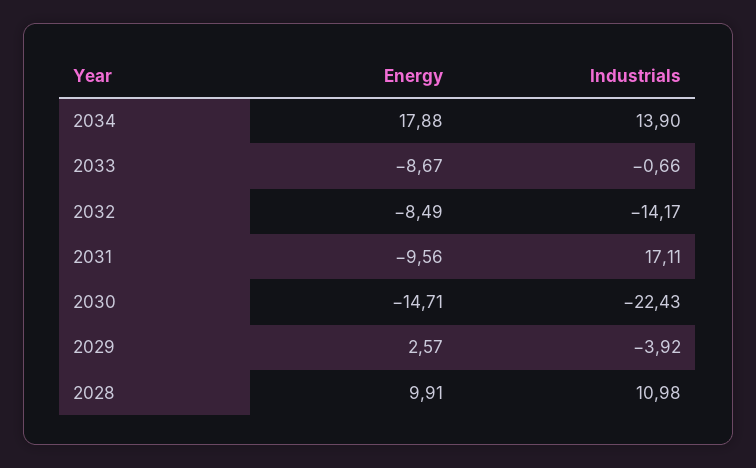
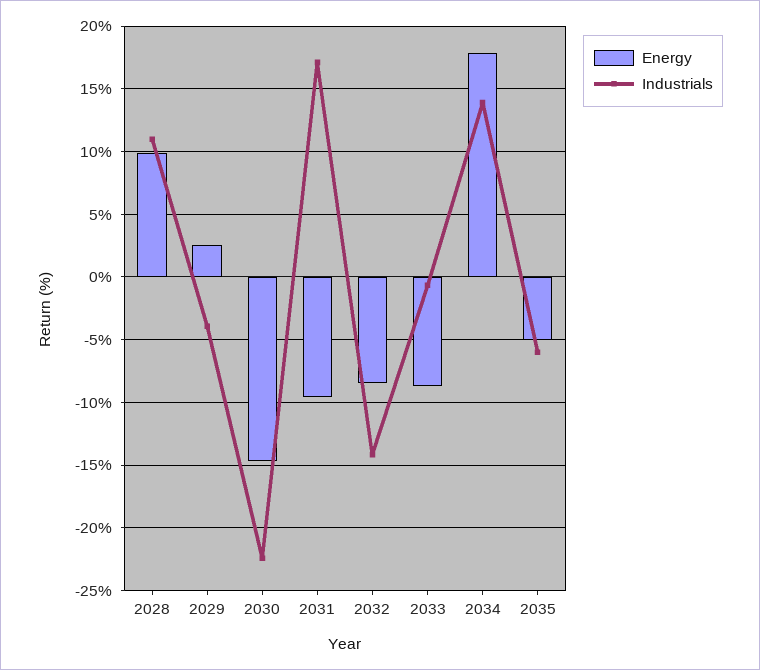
Energy, 2035: none -> -5
Industrials, 2035: none -> -6

